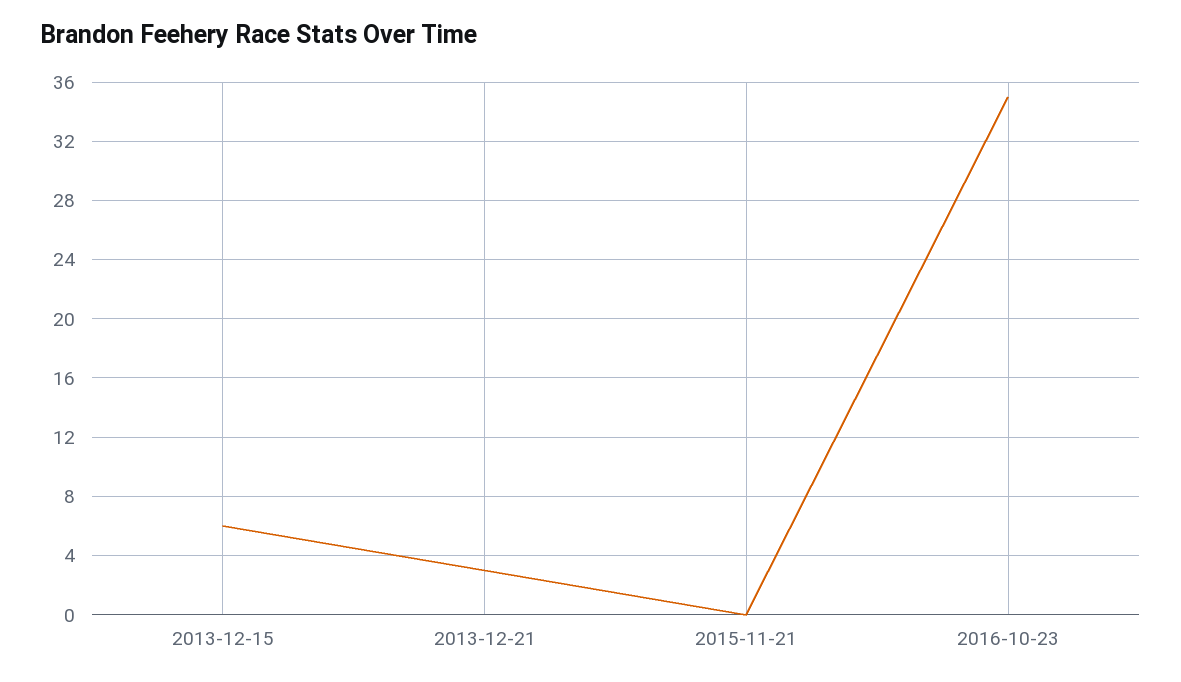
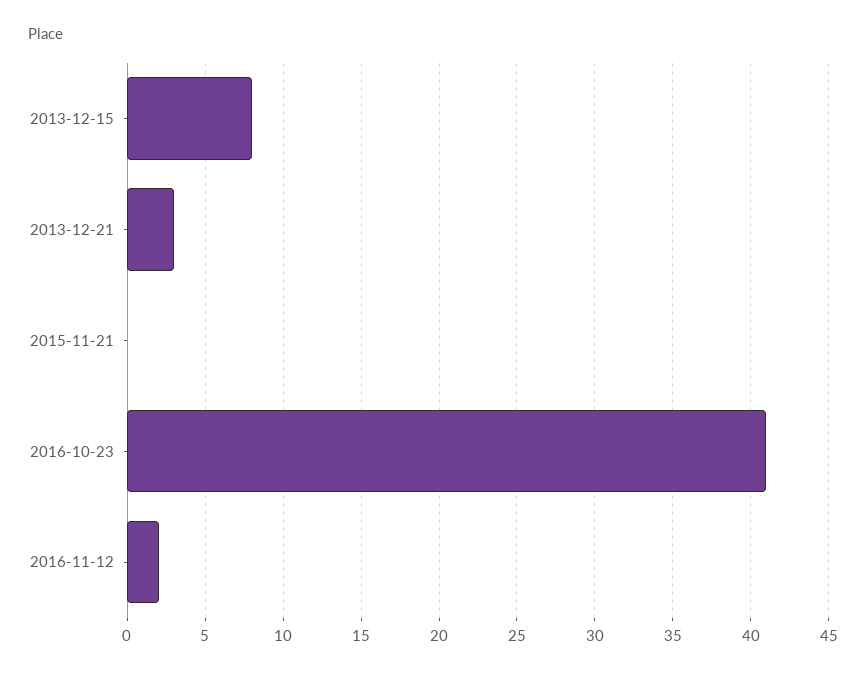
2013-12-15: 6 -> 8
2016-10-23: 35 -> 41
2016-11-12: none -> 2

